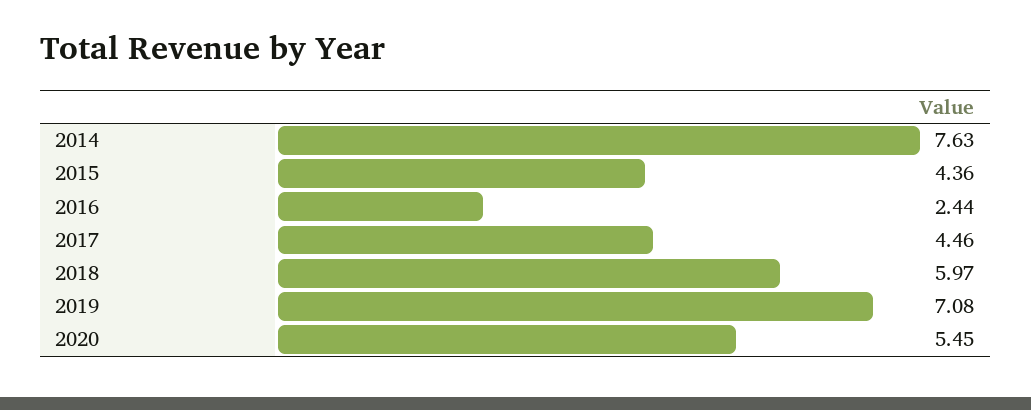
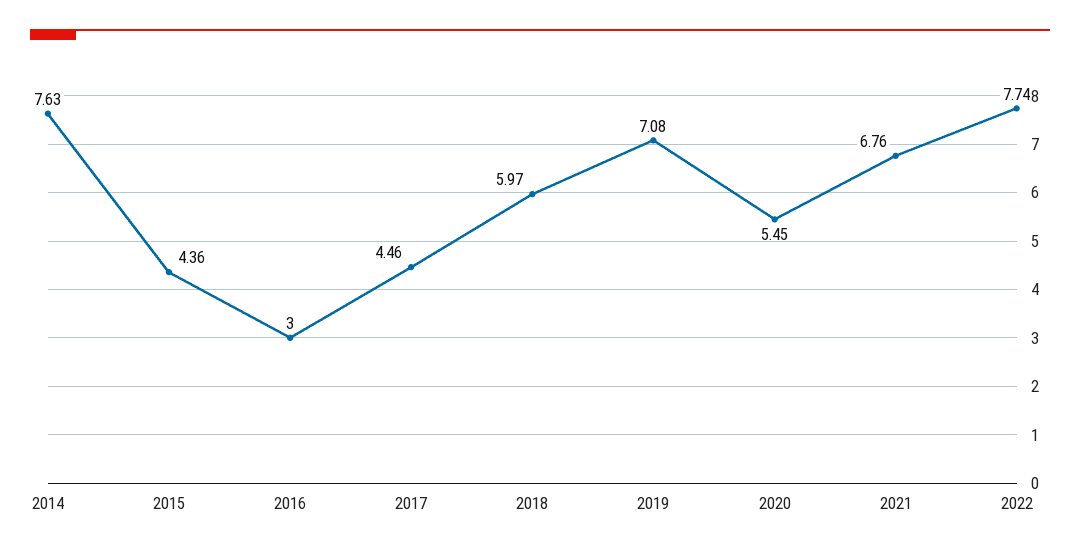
2016: 2.44 -> 3
2021: none -> 6.76
2022: none -> 7.74

